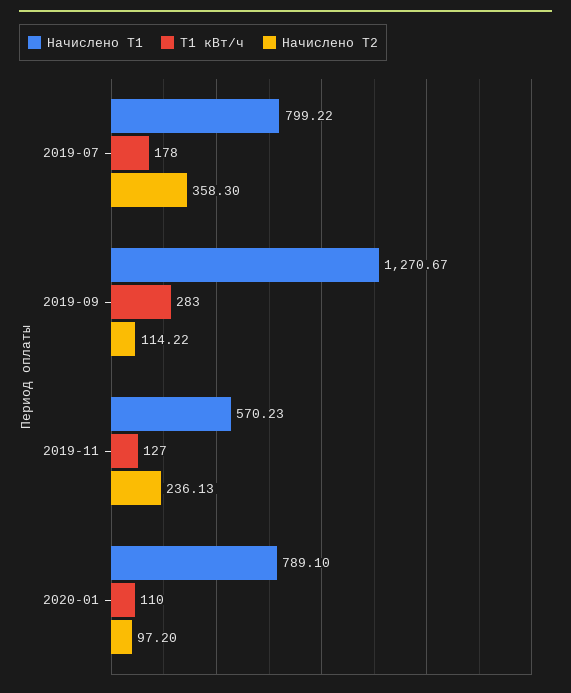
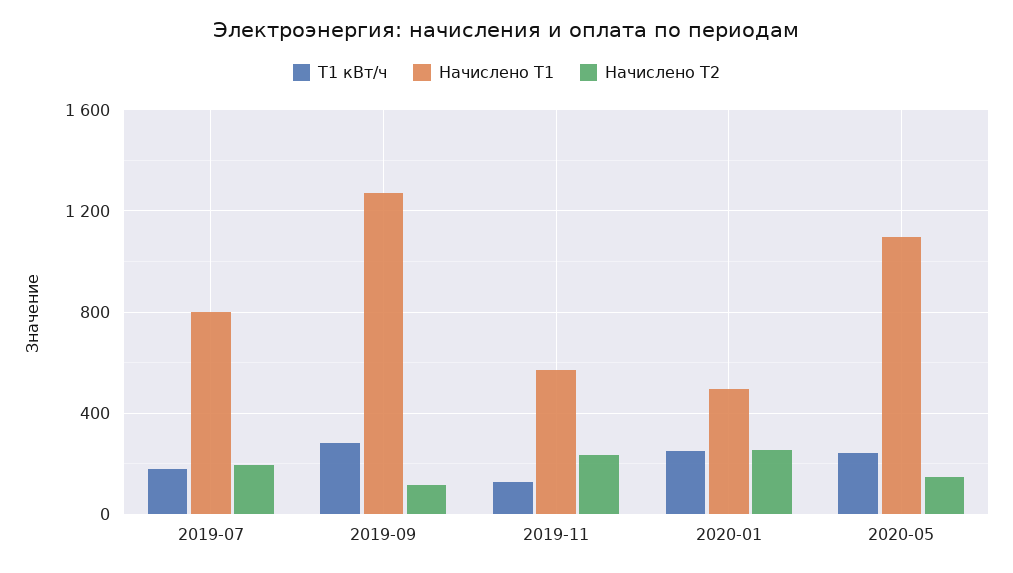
Начислено Т2, 2019-07: 358.3 -> 200
Начислено Т1, 2020-01: 789.1 -> 500
Т1 кВт/ч, 2020-01: 110 -> 250
Начислено Т2, 2020-01: 97.2 -> 250
Т1 кВт/ч, 2020-05: none -> 250
Начислено Т1, 2020-05: none -> 1100
Начислено Т2, 2020-05: none -> 150

